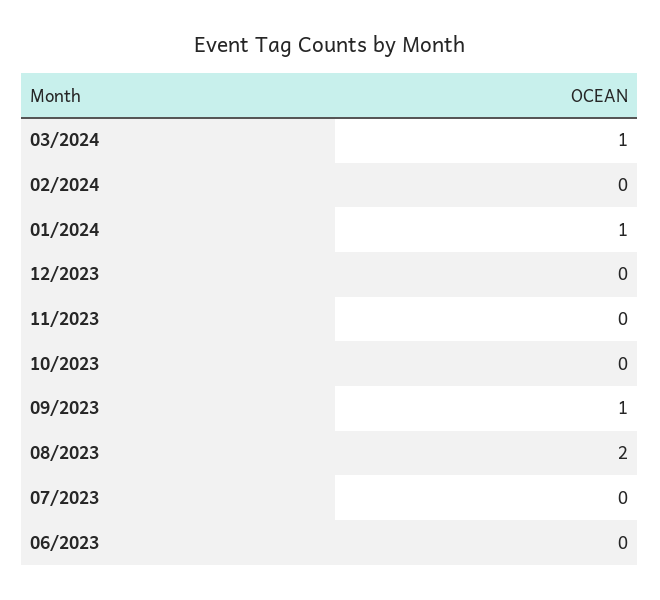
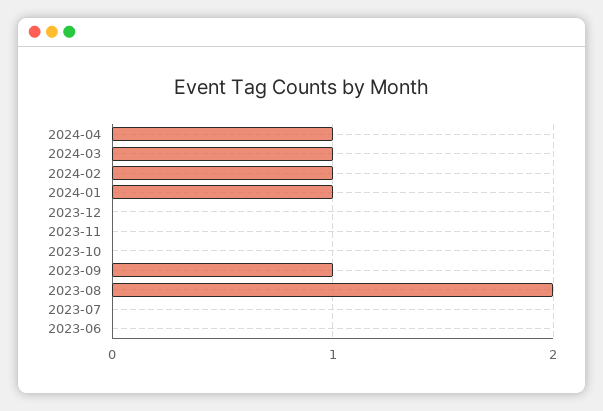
02/2024: 0 -> 1
2024-04: none -> 1

